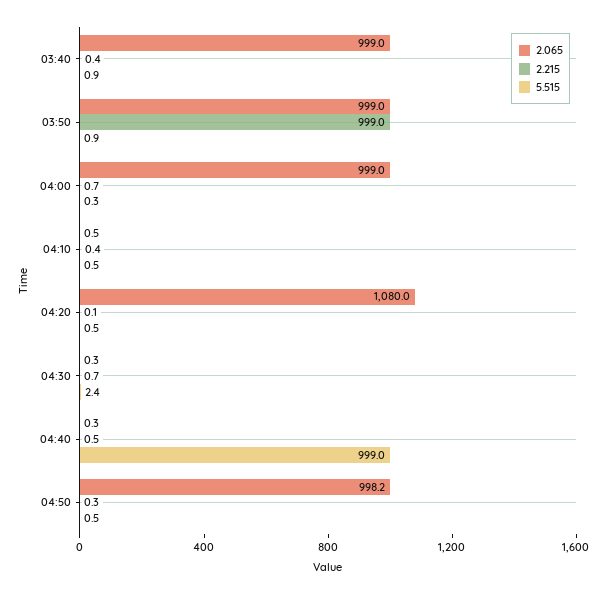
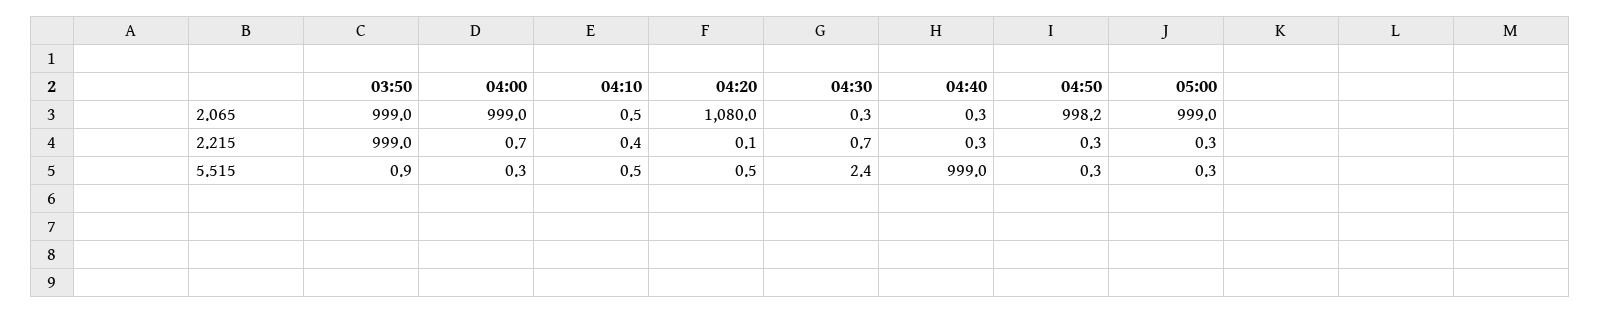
2.065, 03:40: 999 -> none
2.215, 03:40: 0.4 -> none
5.515, 03:40: 0.9 -> none
2.215, 04:40: 0.5 -> 0.3
5.515, 04:50: 0.5 -> 0.3
2.065, 05:00: none -> 999
2.215, 05:00: none -> 0.3
5.515, 05:00: none -> 0.3

